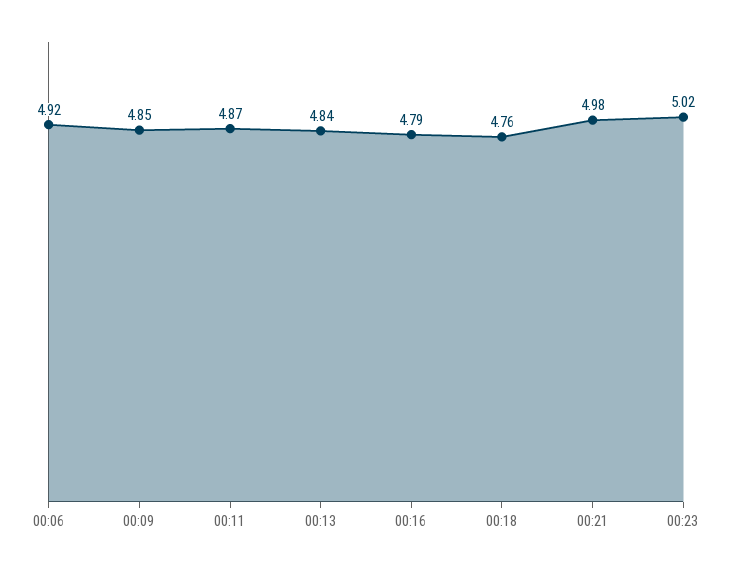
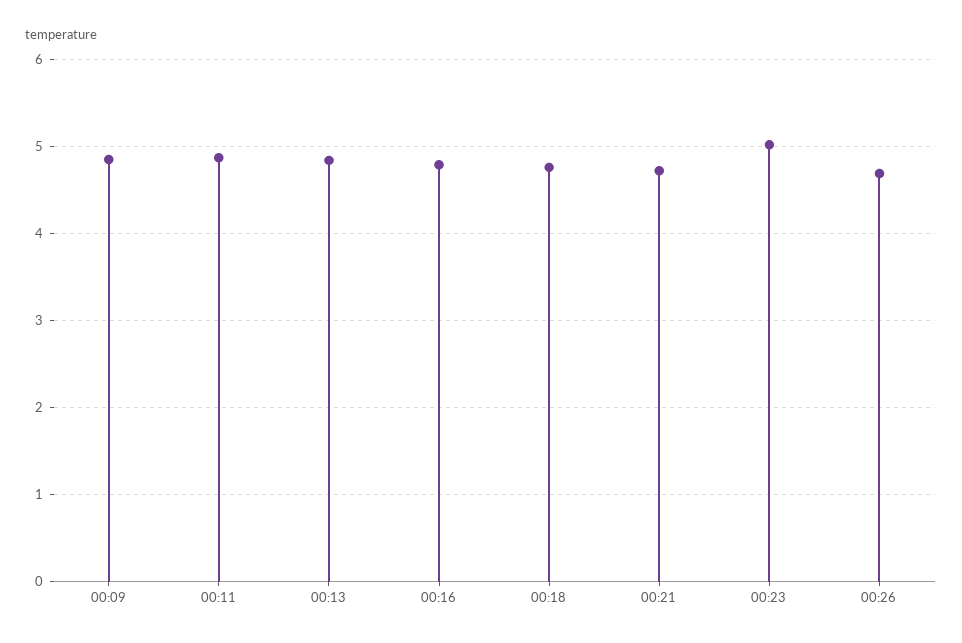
00:06: 4.92 -> none
00:21: 4.98 -> 4.7
00:26: none -> 4.7

